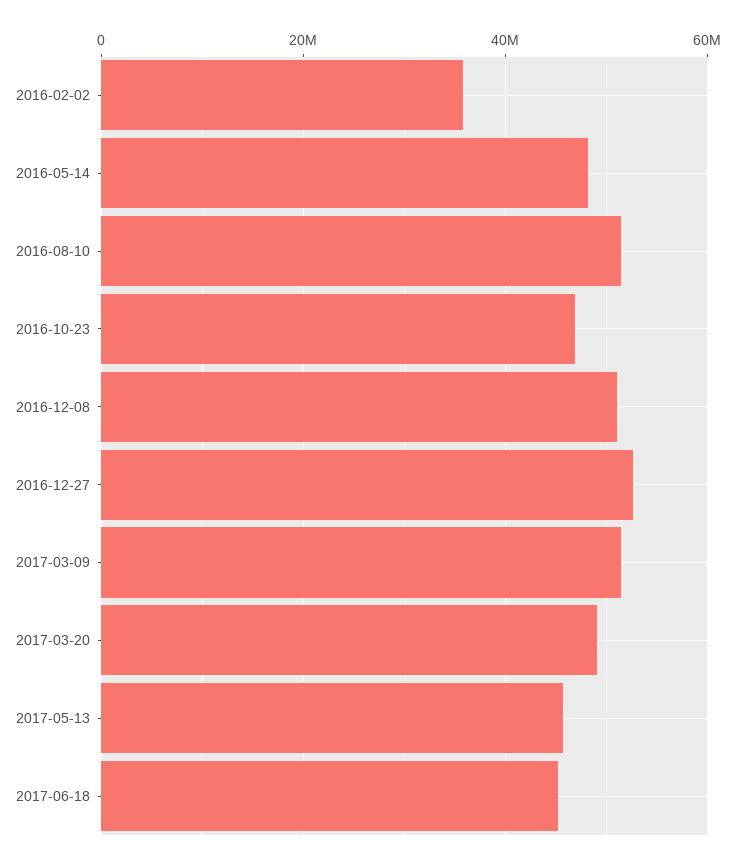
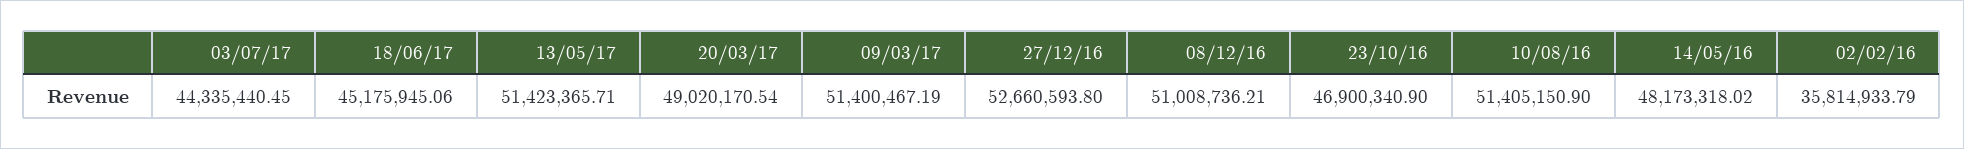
2017-05-13: 46000000 -> 51423365.71
03/07/17: none -> 44335440.45

